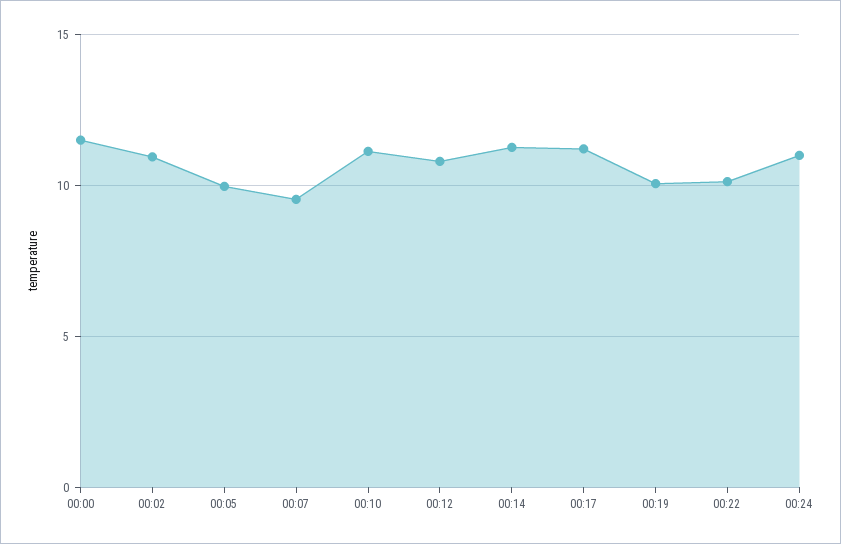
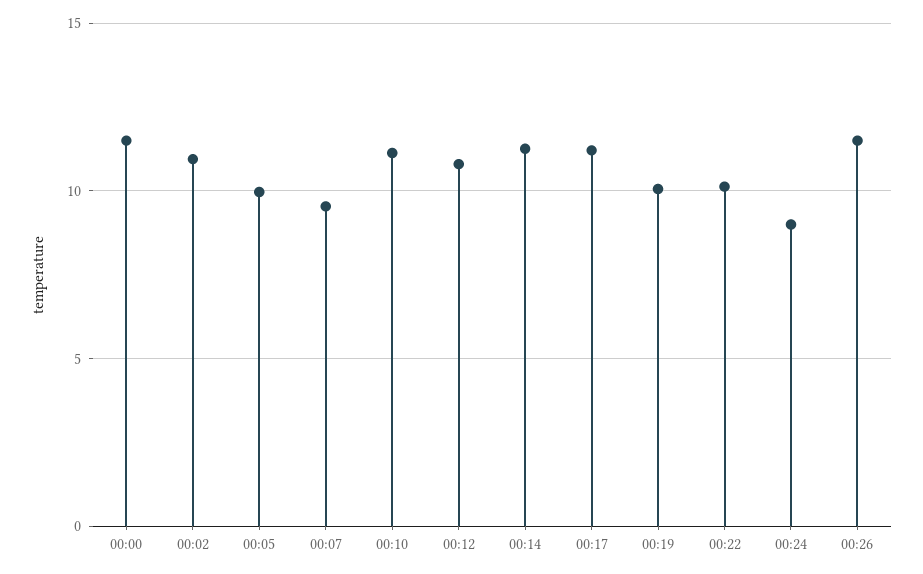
00:24: 11 -> 9
00:26: none -> 11.5

